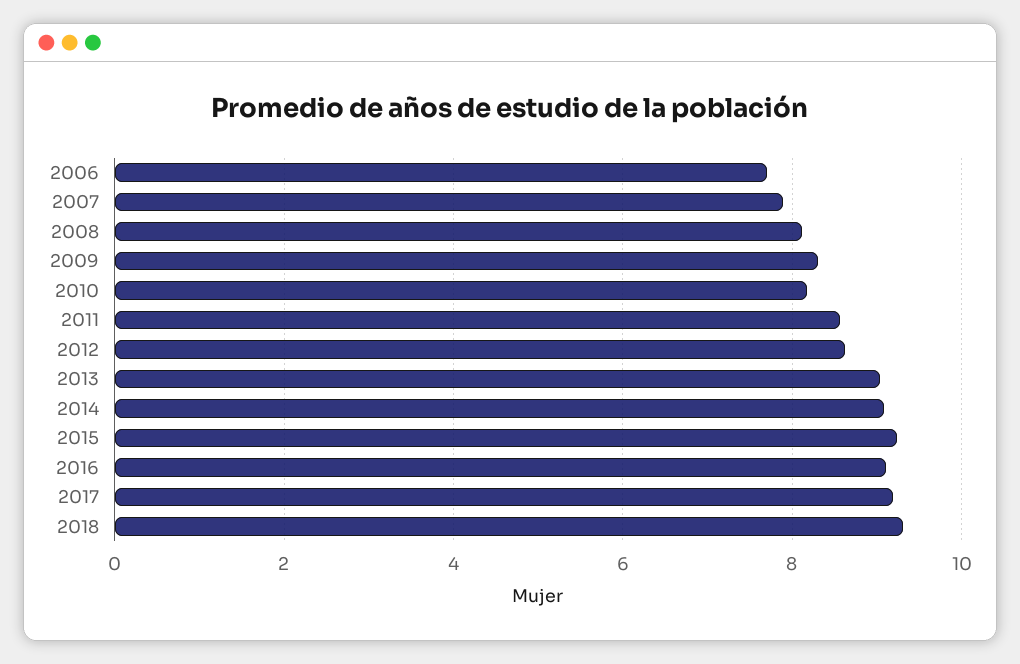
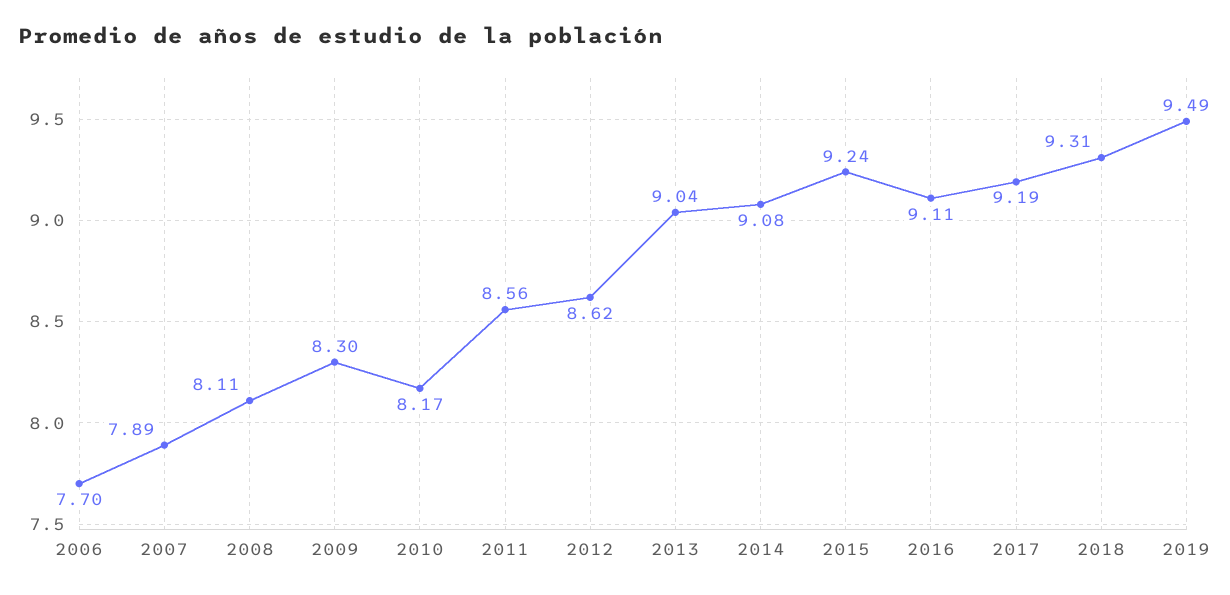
2019: none -> 9.49

